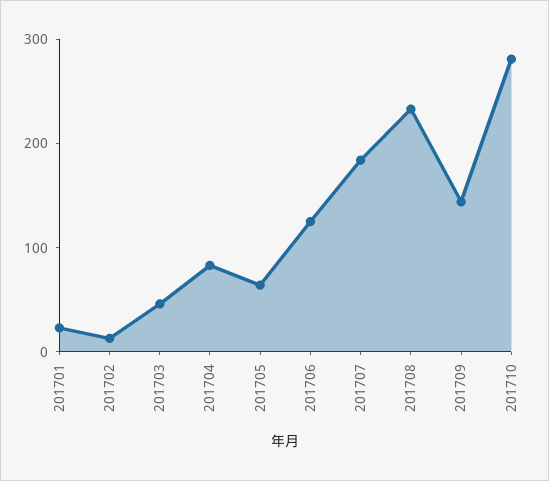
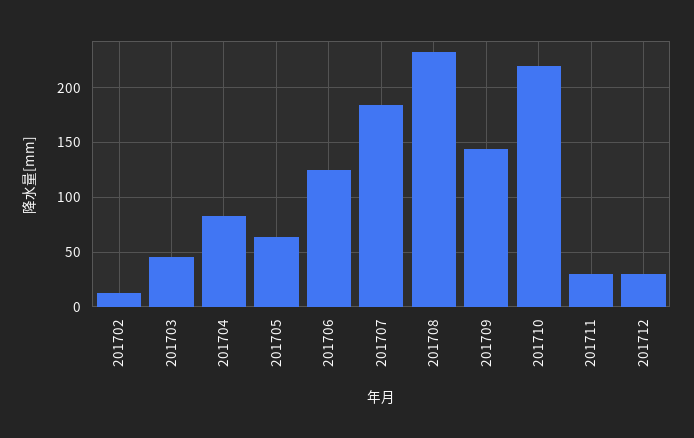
201701: 20 -> none
201710: 280 -> 220
201711: none -> 30
201712: none -> 30

